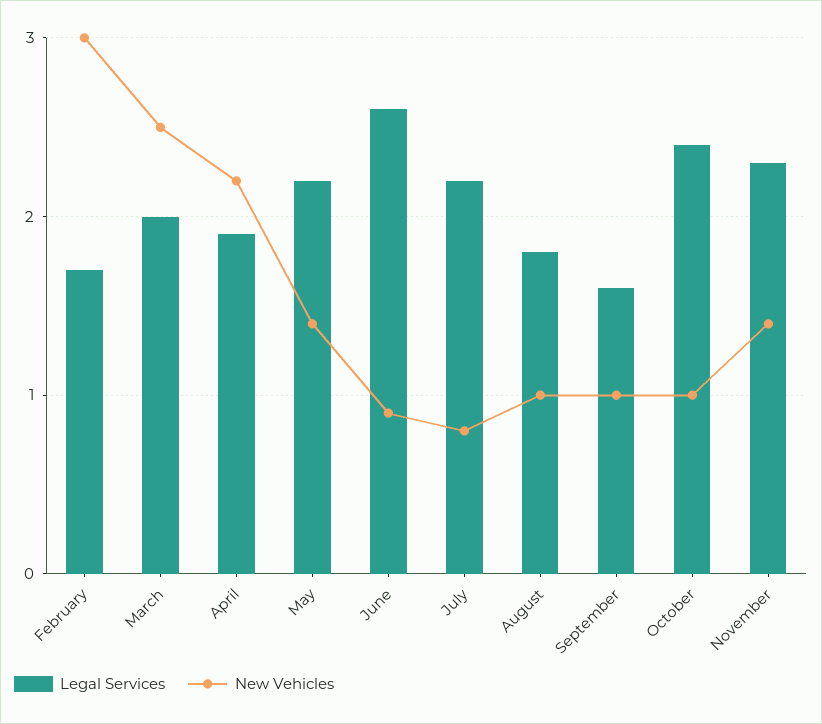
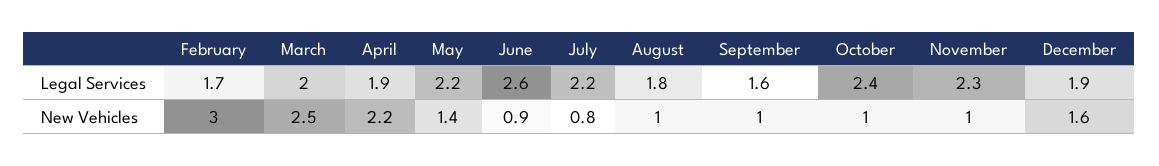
New Vehicles, November: 1.4 -> 1
Legal Services, December: none -> 1.9
New Vehicles, December: none -> 1.6

